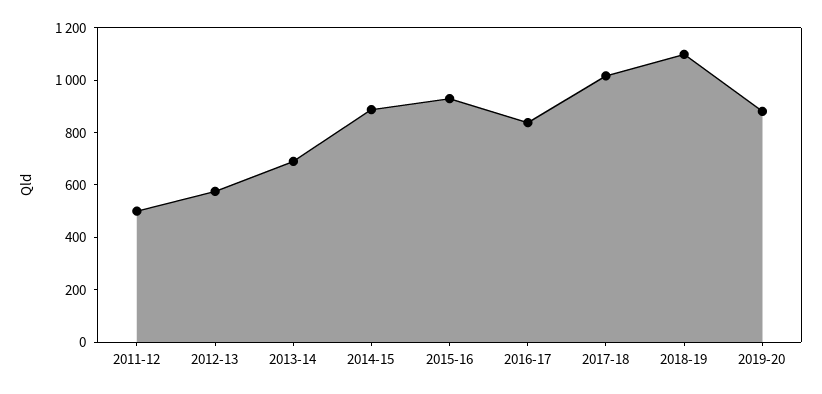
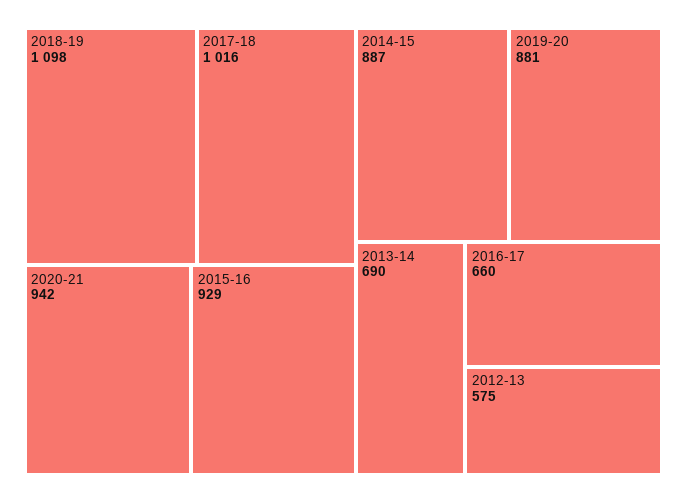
2011-12: 500 -> none
2016-17: 850 -> 660
2020-21: none -> 942

